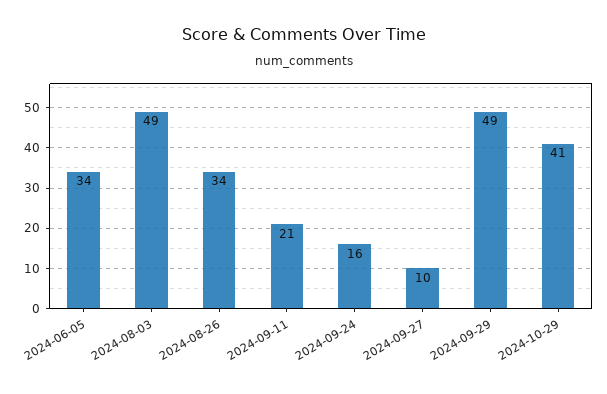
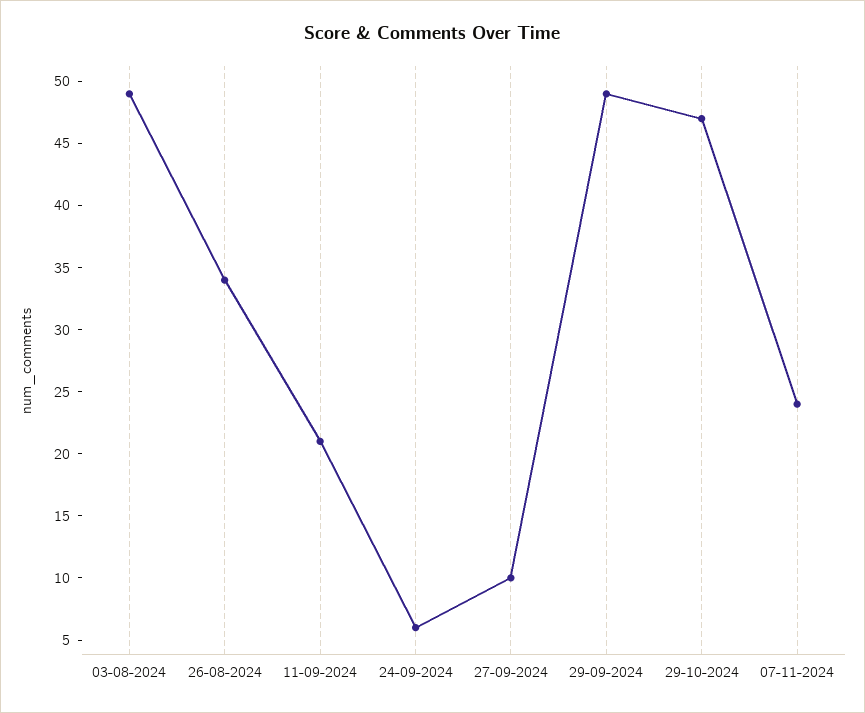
2024-06-05: 34 -> none
2024-09-24: 16 -> 6
2024-10-29: 41 -> 47
07-11-2024: none -> 24

